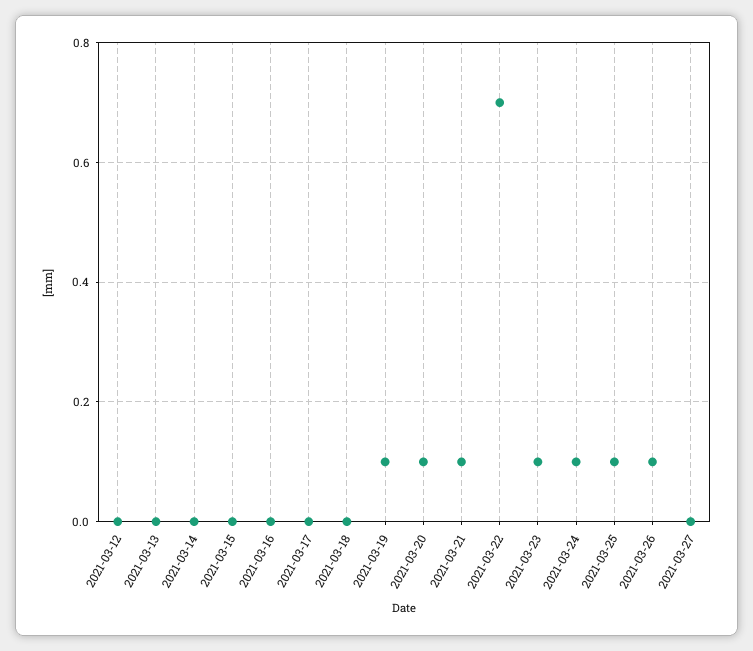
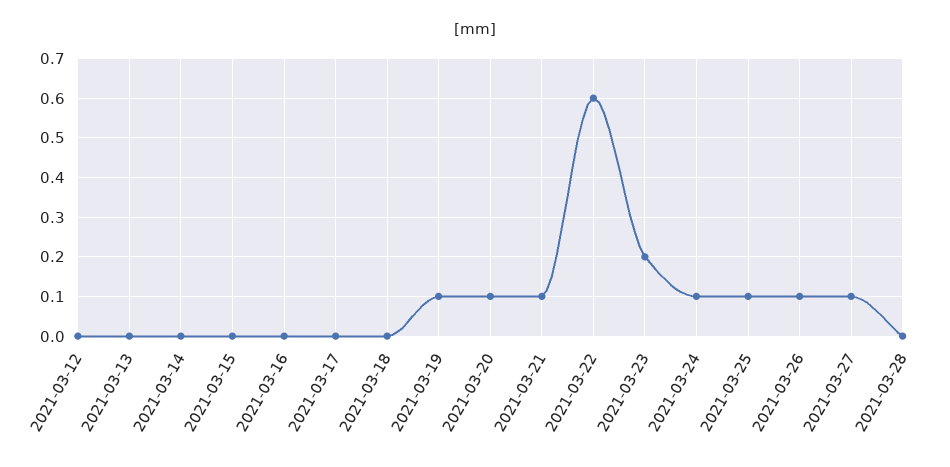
2021-03-22: 0.7 -> 0.6
2021-03-23: 0.1 -> 0.2
2021-03-27: 0 -> 0.1
2021-03-28: none -> 0

